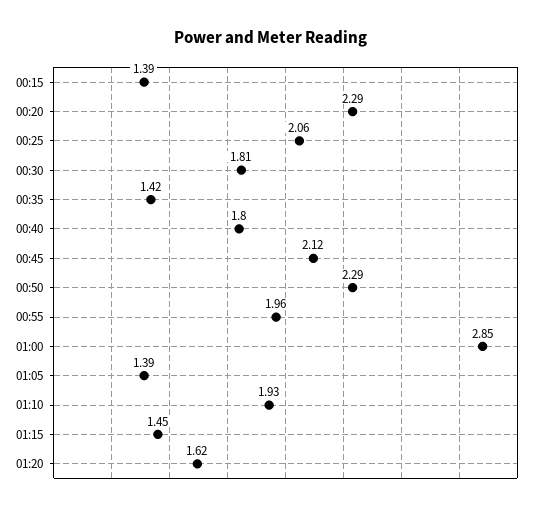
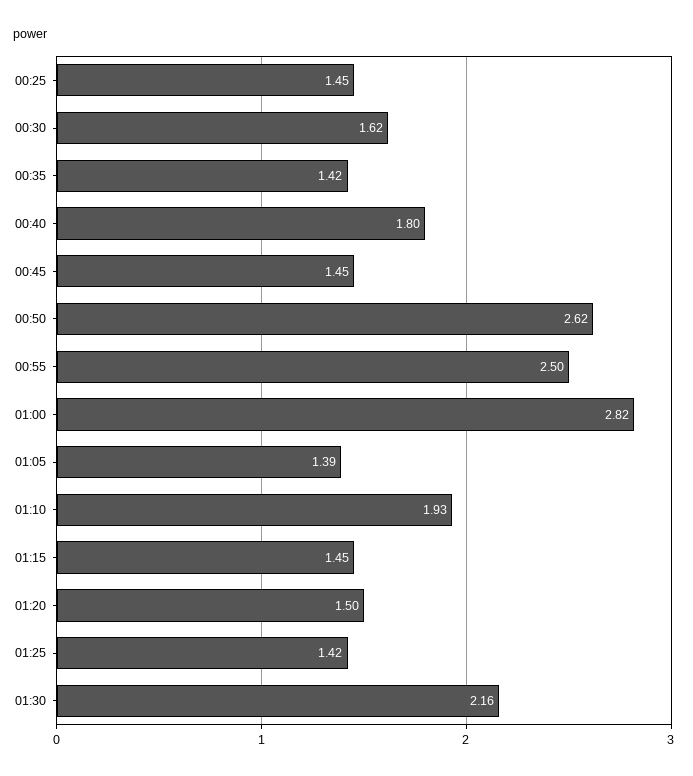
00:15: 1.39 -> none
00:20: 2.29 -> none
00:25: 2.06 -> 1.45
00:30: 1.81 -> 1.62
00:45: 2.12 -> 1.45
00:50: 2.29 -> 2.62
00:55: 1.96 -> 2.5
01:00: 2.85 -> 2.82
01:20: 1.62 -> 1.5
01:25: none -> 1.42
01:30: none -> 2.16

